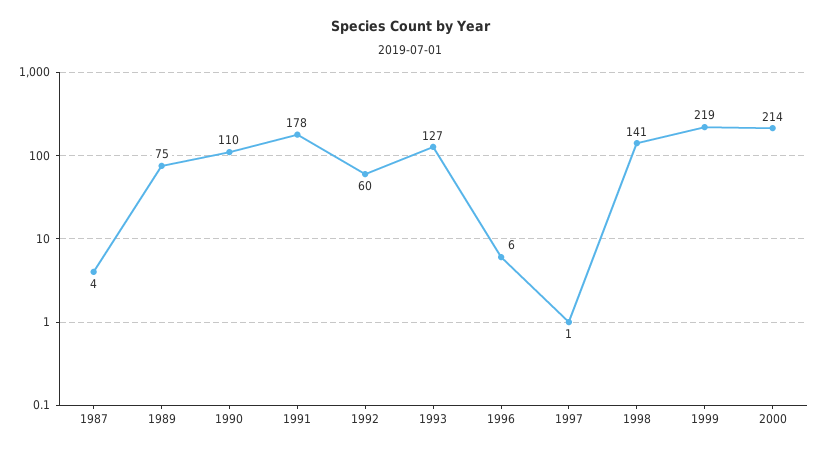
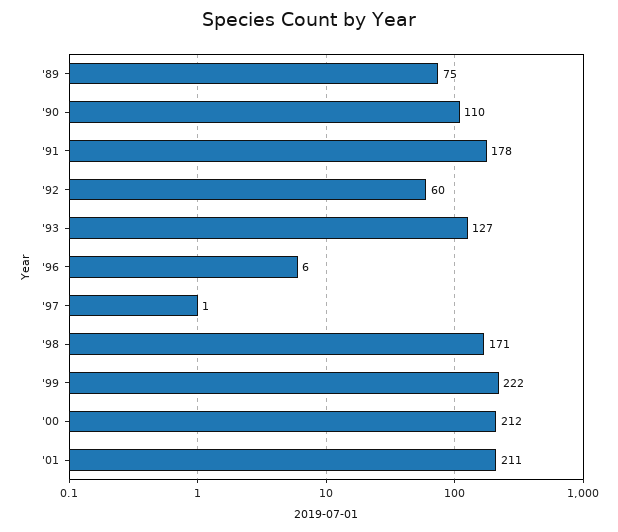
1987: 4 -> none
1998: 141 -> 171
1999: 219 -> 222
2000: 214 -> 212
'01: none -> 211

